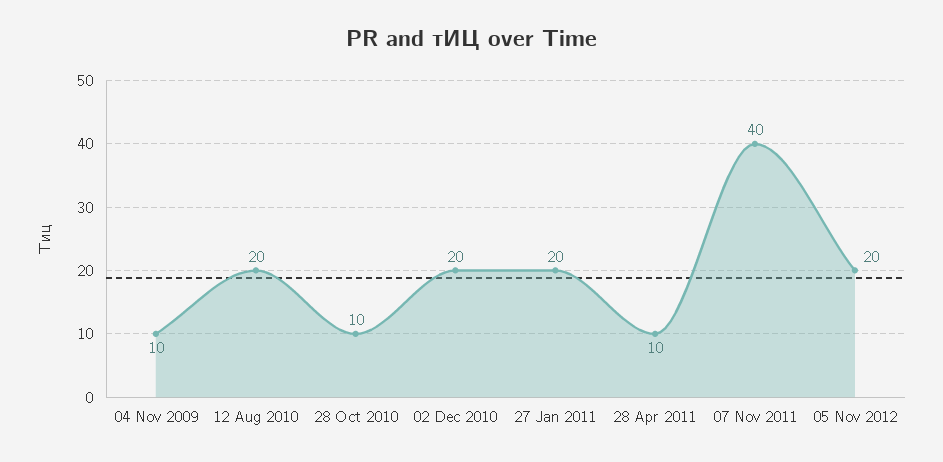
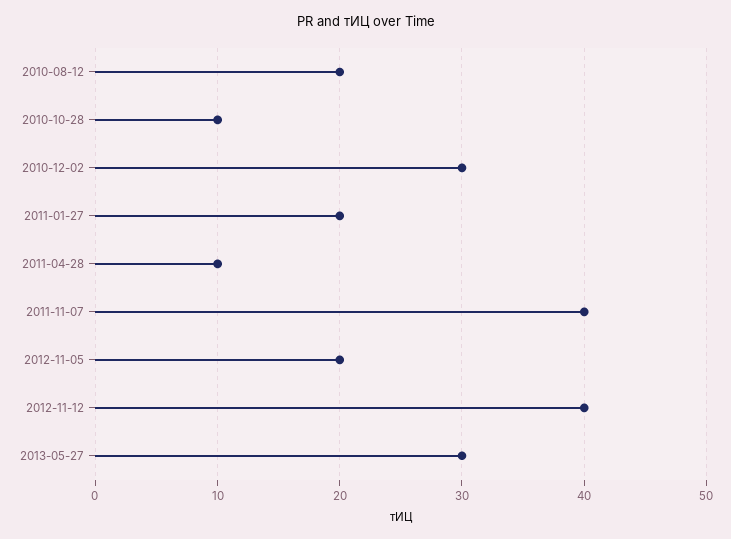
04 Nov 2009: 10 -> none
02 Dec 2010: 20 -> 30
2012-11-12: none -> 40
2013-05-27: none -> 30

